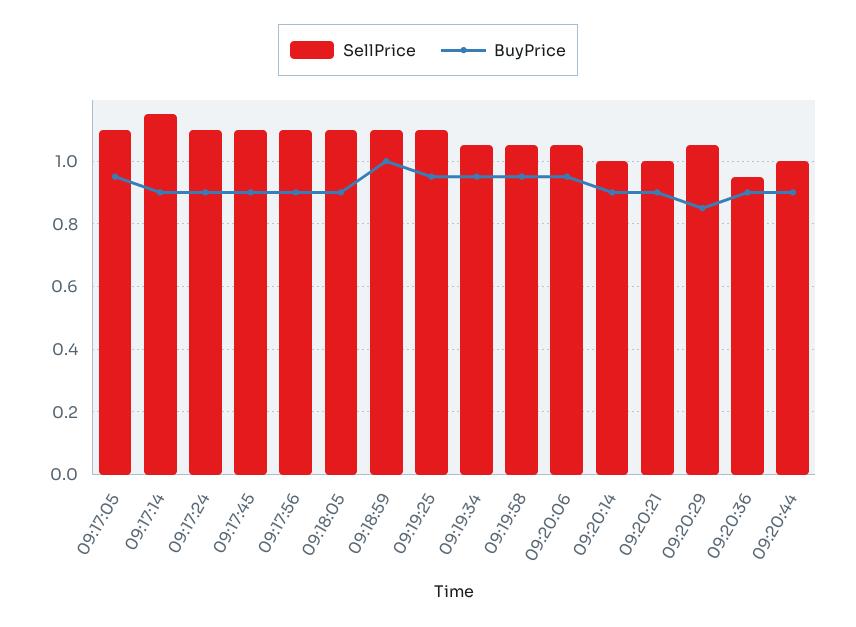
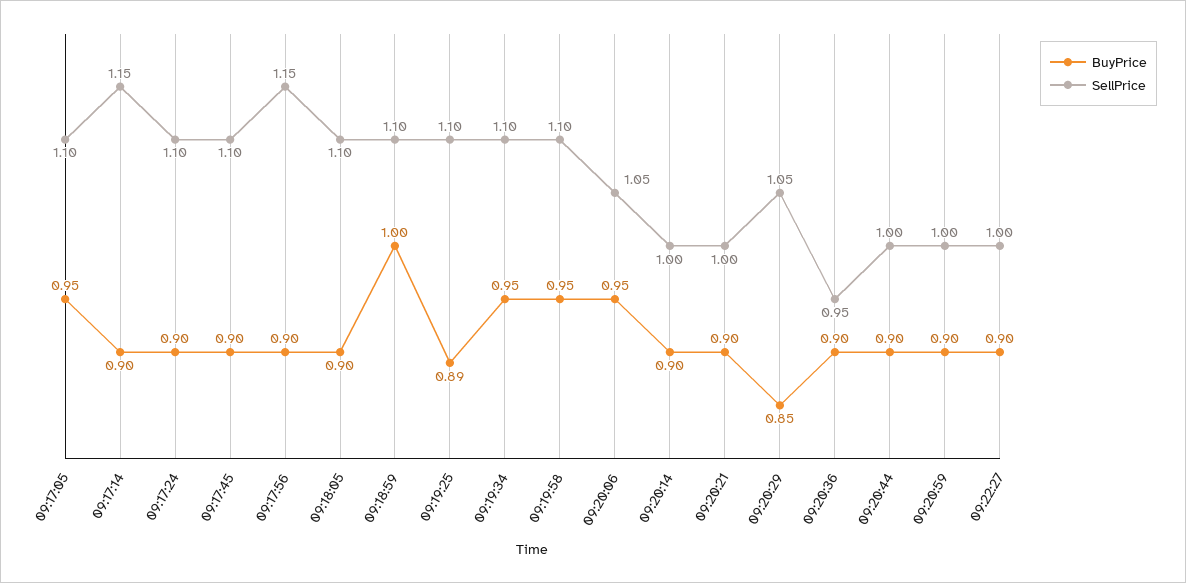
SellPrice, 09:17:56: 1.1 -> 1.15
BuyPrice, 09:19:25: 0.95 -> 0.89
SellPrice, 09:19:34: 1.05 -> 1.1
SellPrice, 09:19:58: 1.05 -> 1.1
BuyPrice, 09:20:59: none -> 0.9
SellPrice, 09:20:59: none -> 1
BuyPrice, 09:22:27: none -> 0.9
SellPrice, 09:22:27: none -> 1

